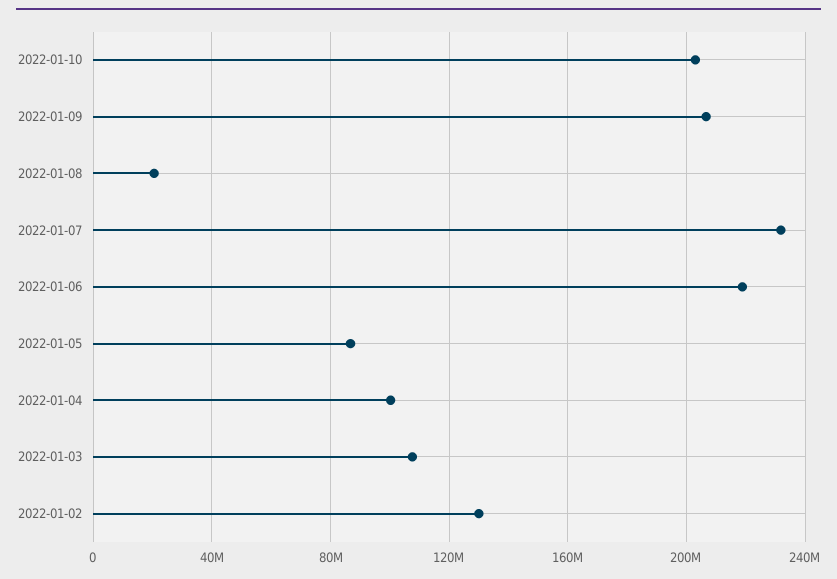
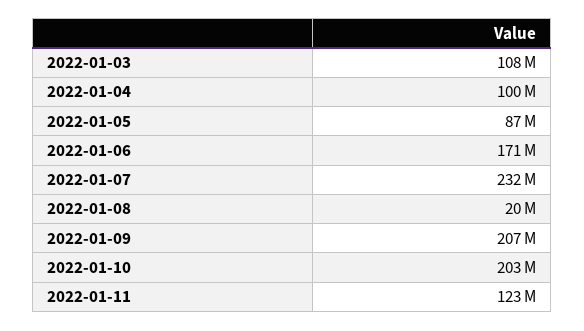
2022-01-06: 220000000 -> 171000000
2022-01-02: 130000000 -> none
2022-01-11: none -> 123000000

